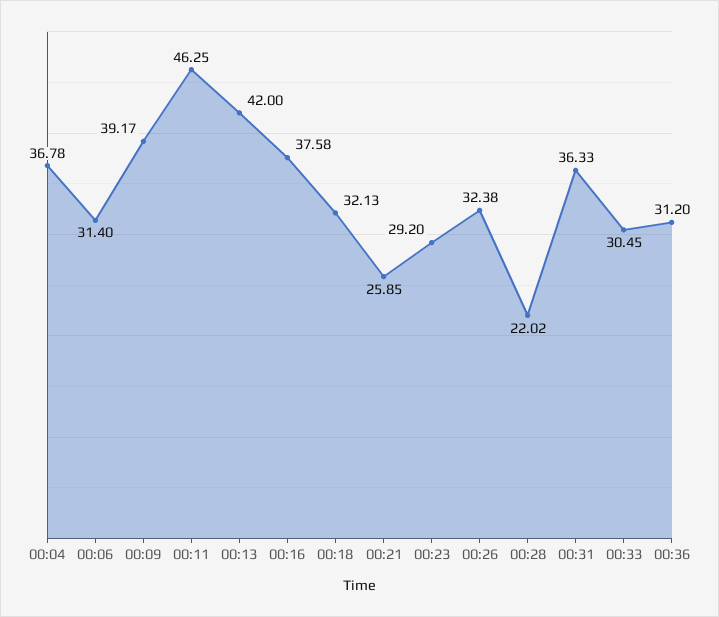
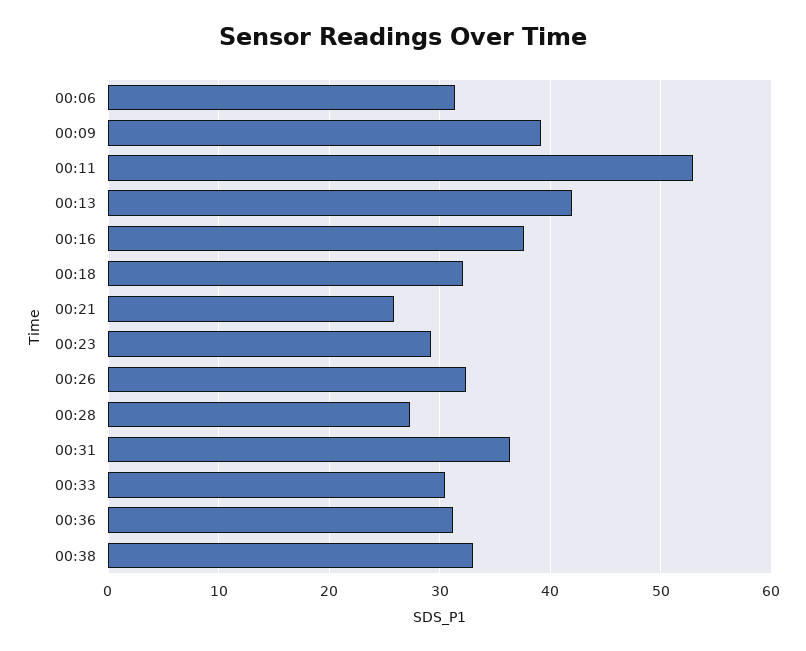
00:04: 36.78 -> none
00:11: 46.25 -> 53
00:28: 22.02 -> 27
00:38: none -> 33

